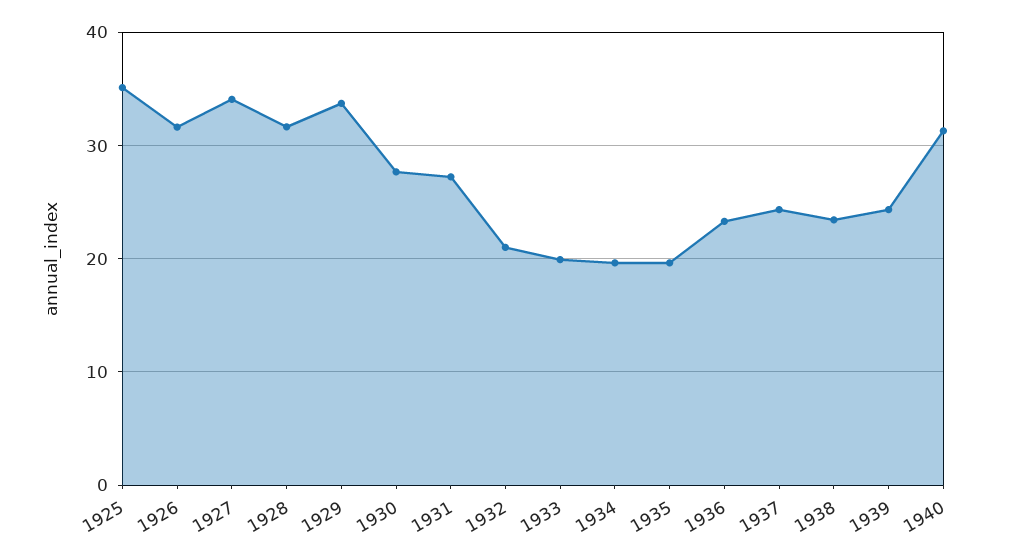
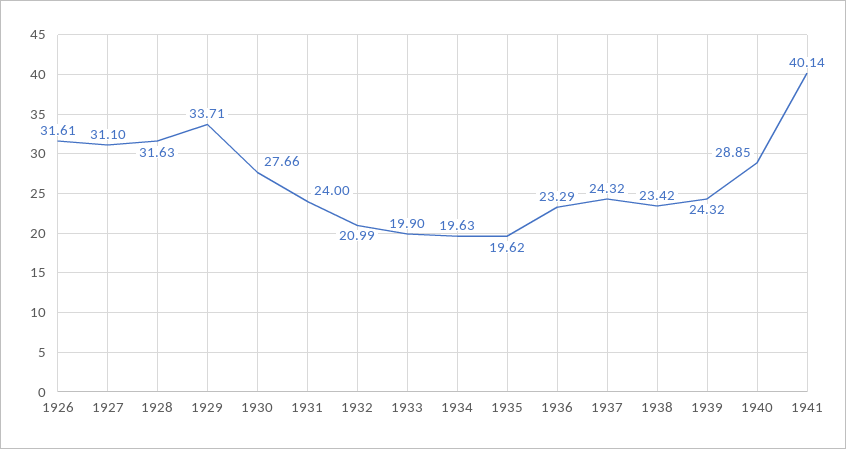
1925: 35 -> none
1927: 34 -> 31.1
1931: 27 -> 24
1940: 31 -> 28.85
1941: none -> 40.14

